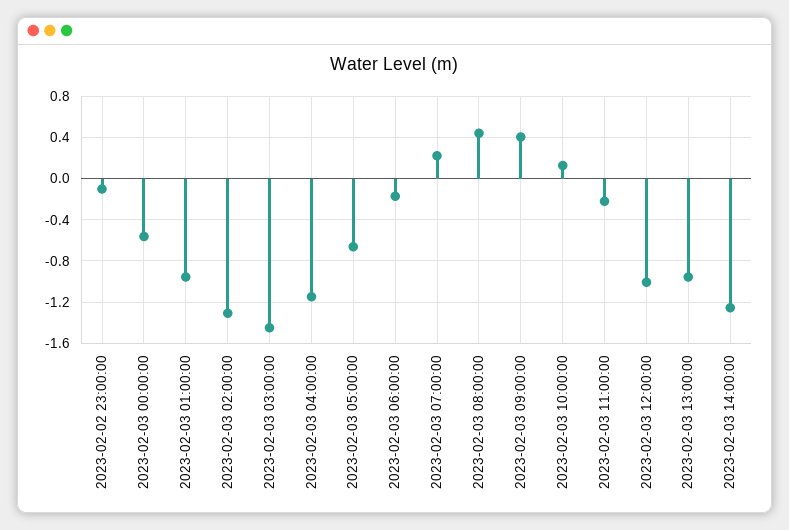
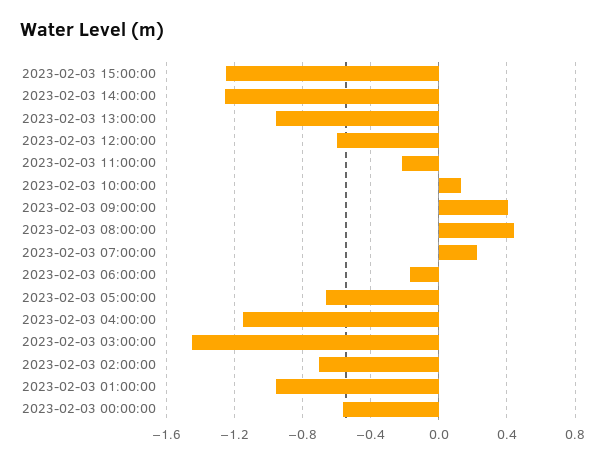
2023-02-02 23:00:00: -0.1 -> none
2023-02-03 02:00:00: -1.3 -> -0.7
2023-02-03 12:00:00: -1 -> -0.6
2023-02-03 15:00:00: none -> -1.25

